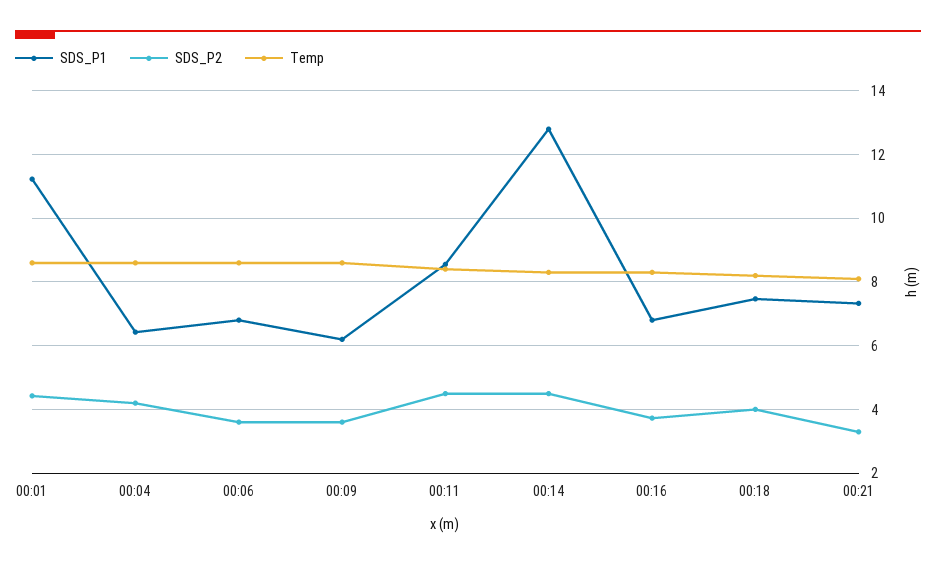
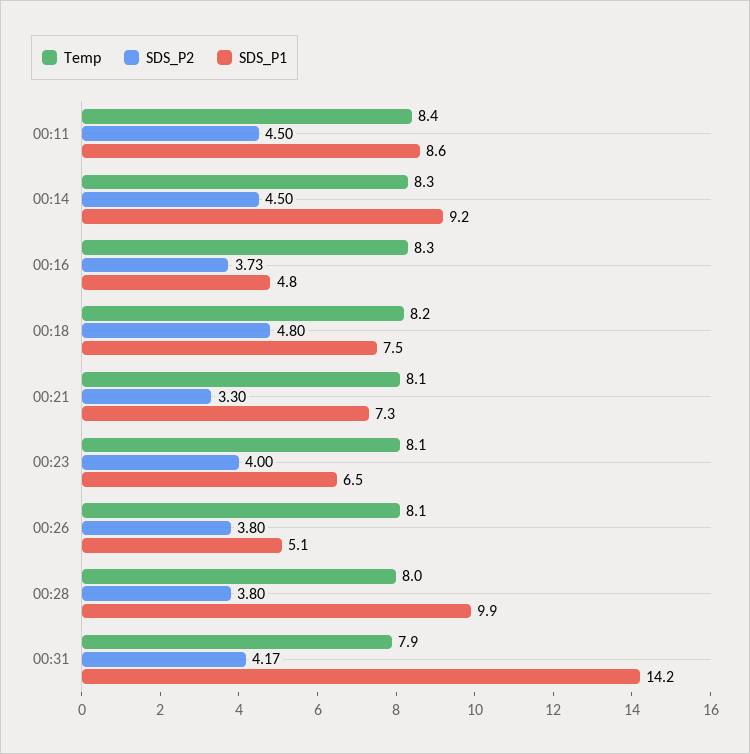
SDS_P1, 00:01: 11.2 -> none
SDS_P2, 00:01: 4.4 -> none
Temp, 00:01: 8.6 -> none
SDS_P1, 00:04: 6.4 -> none
SDS_P2, 00:04: 4.2 -> none
Temp, 00:04: 8.6 -> none
SDS_P1, 00:06: 6.8 -> none
SDS_P2, 00:06: 3.6 -> none
Temp, 00:06: 8.6 -> none
SDS_P1, 00:09: 6.2 -> none
SDS_P2, 00:09: 3.6 -> none
Temp, 00:09: 8.6 -> none
SDS_P1, 00:14: 12.8 -> 9.2
SDS_P1, 00:16: 6.8 -> 4.8
SDS_P2, 00:18: 4 -> 4.8
Temp, 00:23: none -> 8.1
SDS_P2, 00:23: none -> 4
SDS_P1, 00:23: none -> 6.5
Temp, 00:26: none -> 8.1
SDS_P2, 00:26: none -> 3.8
SDS_P1, 00:26: none -> 5.1
Temp, 00:28: none -> 8
SDS_P2, 00:28: none -> 3.8
SDS_P1, 00:28: none -> 9.9
Temp, 00:31: none -> 7.9
SDS_P2, 00:31: none -> 4.17
SDS_P1, 00:31: none -> 14.2

